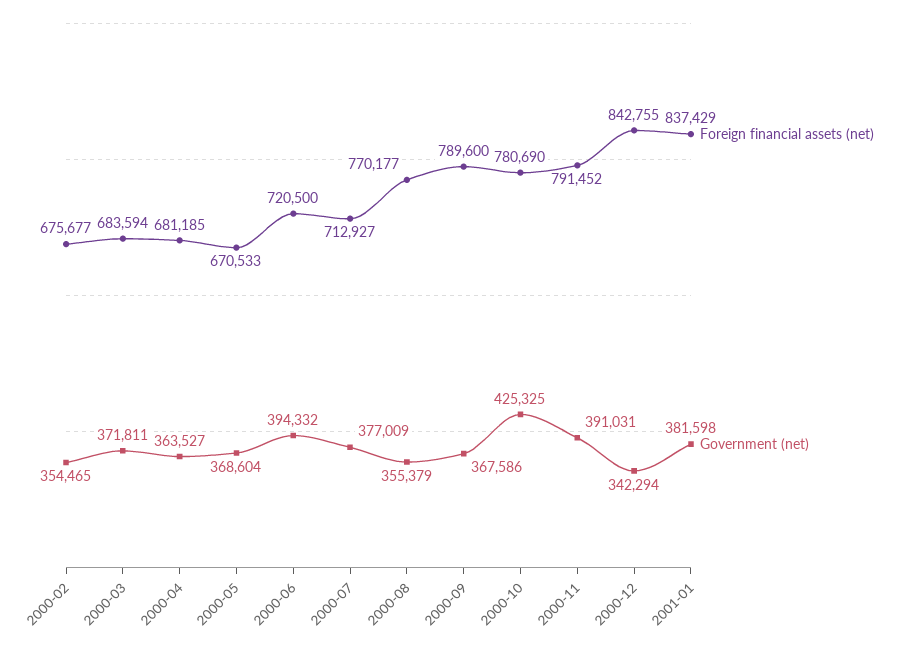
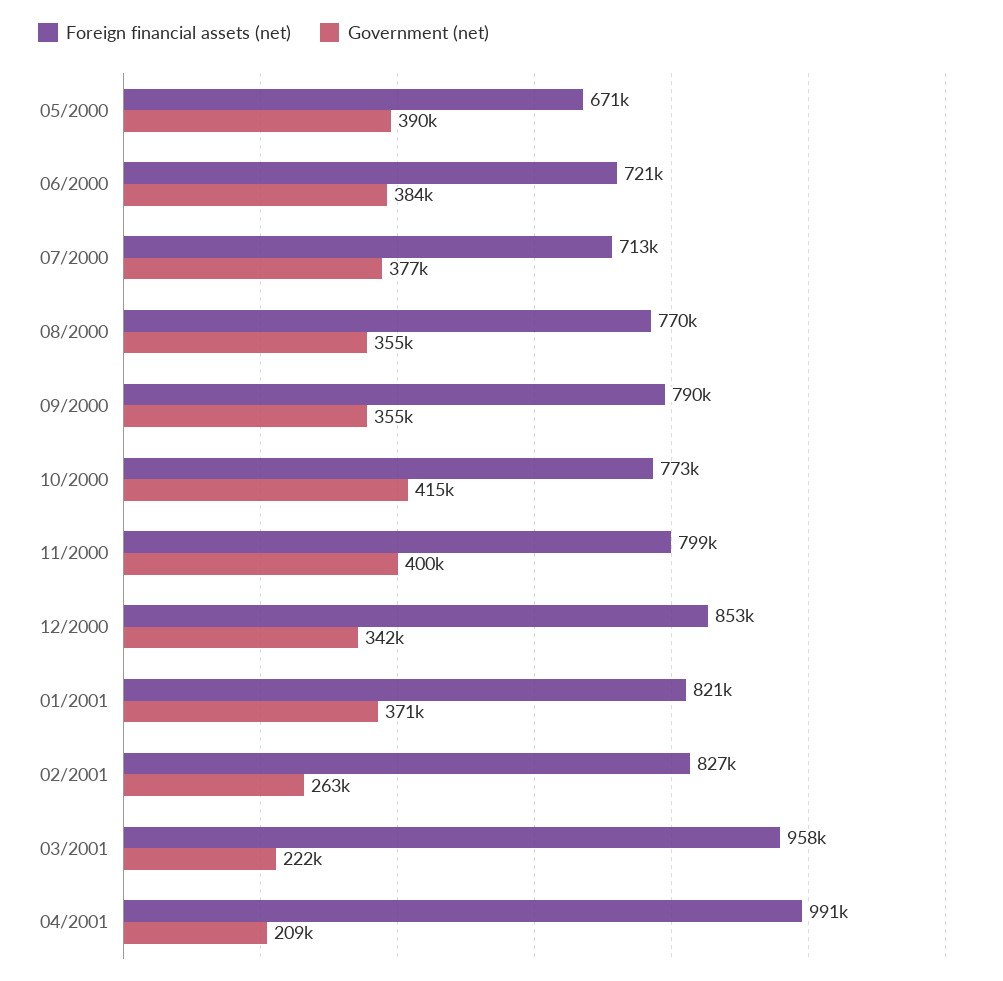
Foreign financial assets (net), 2000-02: 675677 -> none
Government (net), 2000-02: 354465 -> none
Foreign financial assets (net), 2000-03: 683594 -> none
Government (net), 2000-03: 371811 -> none
Foreign financial assets (net), 2000-04: 681185 -> none
Government (net), 2000-04: 363527 -> none
Government (net), 2000-05: 368604 -> 390000
Government (net), 2000-06: 394332 -> 384000
Government (net), 2000-09: 367586 -> 355000
Foreign financial assets (net), 2000-10: 780690 -> 773000
Government (net), 2000-10: 425325 -> 415000
Foreign financial assets (net), 2000-11: 791452 -> 799000
Government (net), 2000-11: 391031 -> 400000
Foreign financial assets (net), 2000-12: 842755 -> 853000
Foreign financial assets (net), 2001-01: 837429 -> 821000
Government (net), 2001-01: 381598 -> 371000
Foreign financial assets (net), 02/2001: none -> 827000
Government (net), 02/2001: none -> 263000
Foreign financial assets (net), 03/2001: none -> 958000
Government (net), 03/2001: none -> 222000
Foreign financial assets (net), 04/2001: none -> 991000
Government (net), 04/2001: none -> 209000

